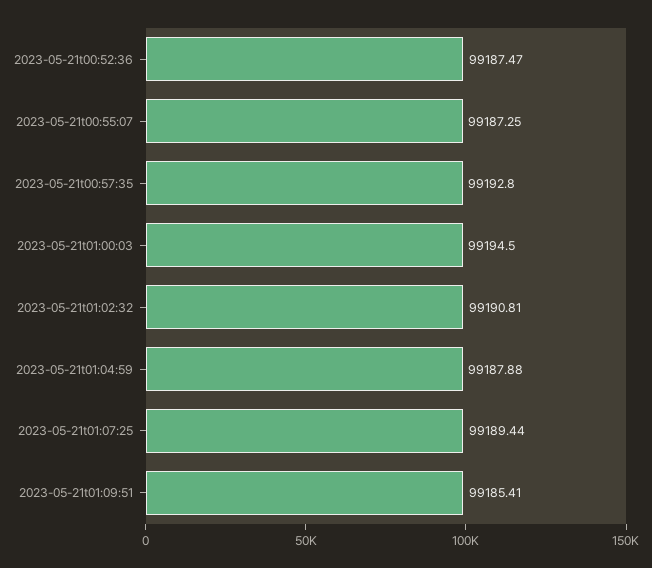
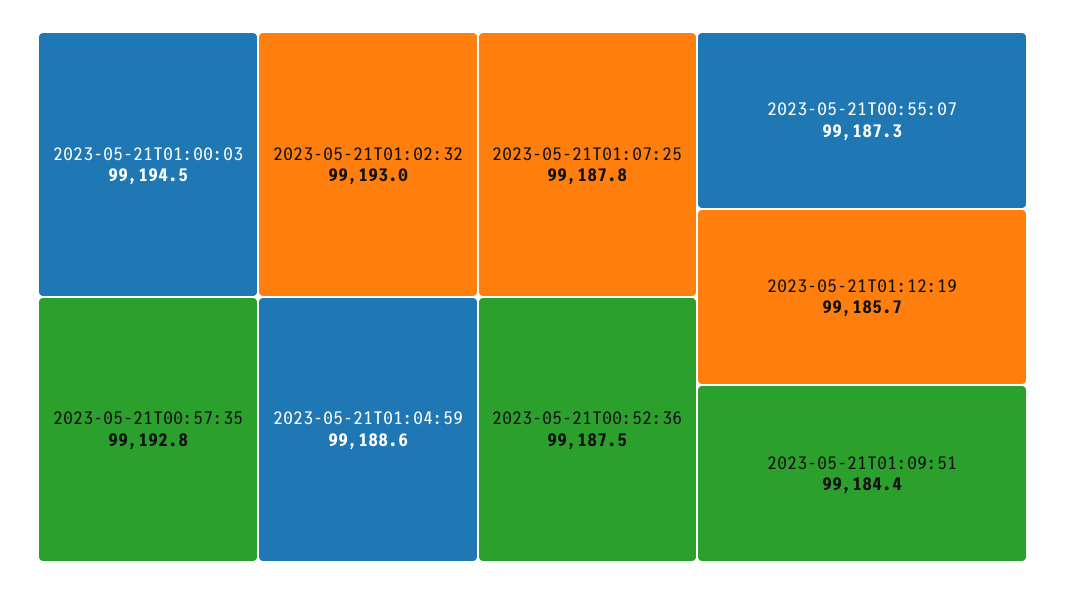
2023-05-21t01:02:32: 99190.81 -> 99193
2023-05-21t01:04:59: 99187.88 -> 99188.6
2023-05-21t01:07:25: 99189.44 -> 99187.8
2023-05-21t01:09:51: 99185.41 -> 99184.4
2023-05-21T01:12:19: none -> 99185.7

